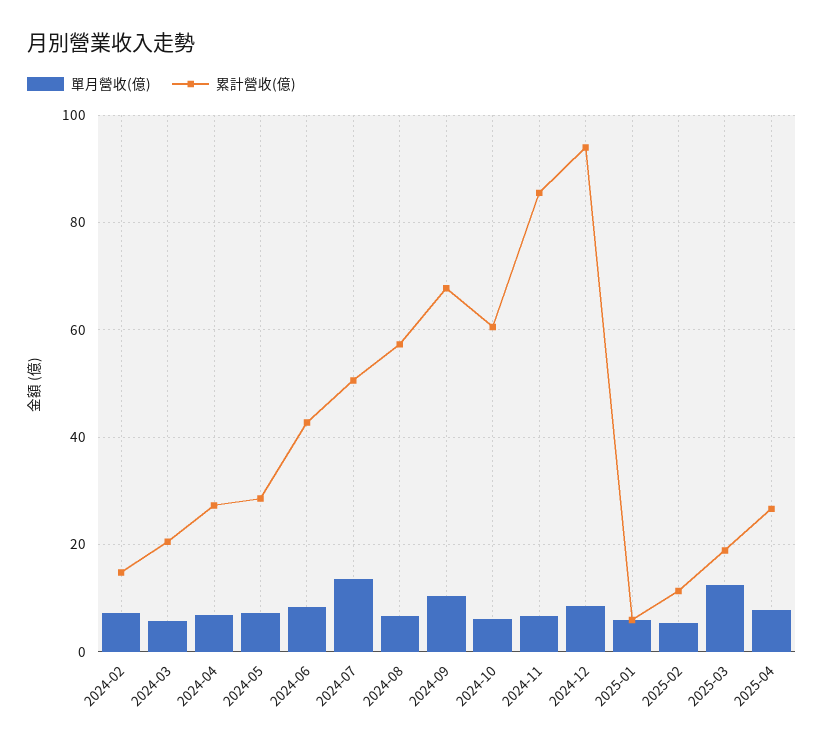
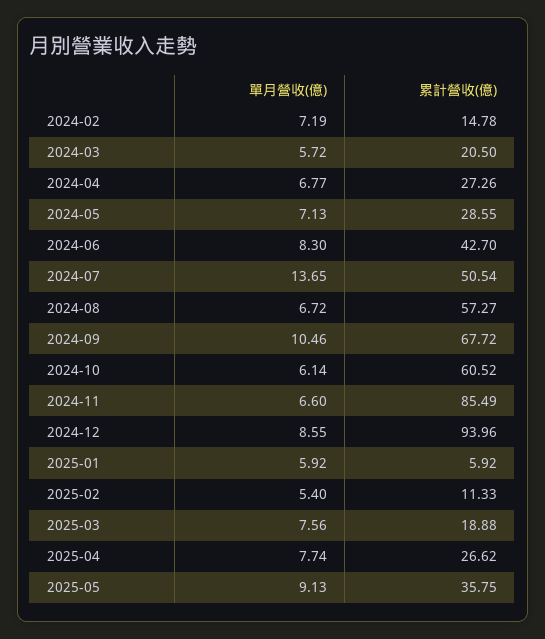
單月營收(億), 2025-03: 12 -> 7.56
單月營收(億), 2025-05: none -> 9.13
累計營收(億), 2025-05: none -> 35.75

